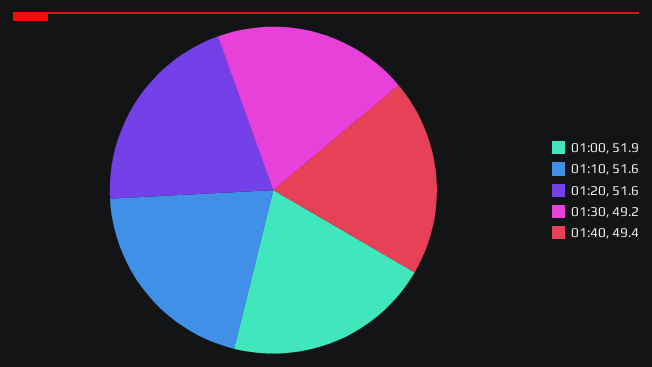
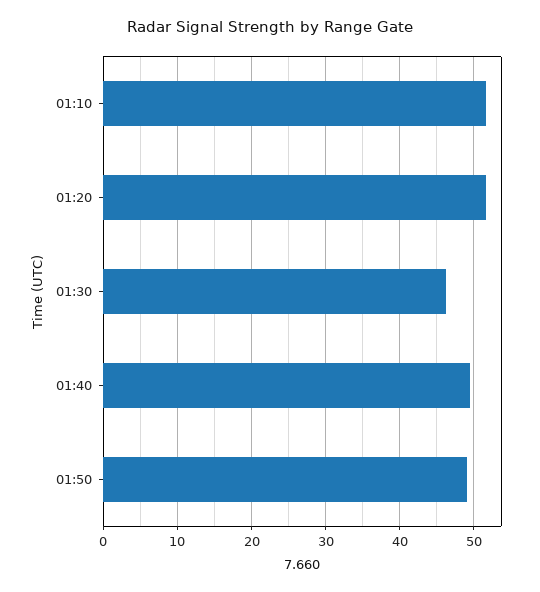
01:00: 51.9 -> none
01:30: 49.2 -> 46
01:50: none -> 49

